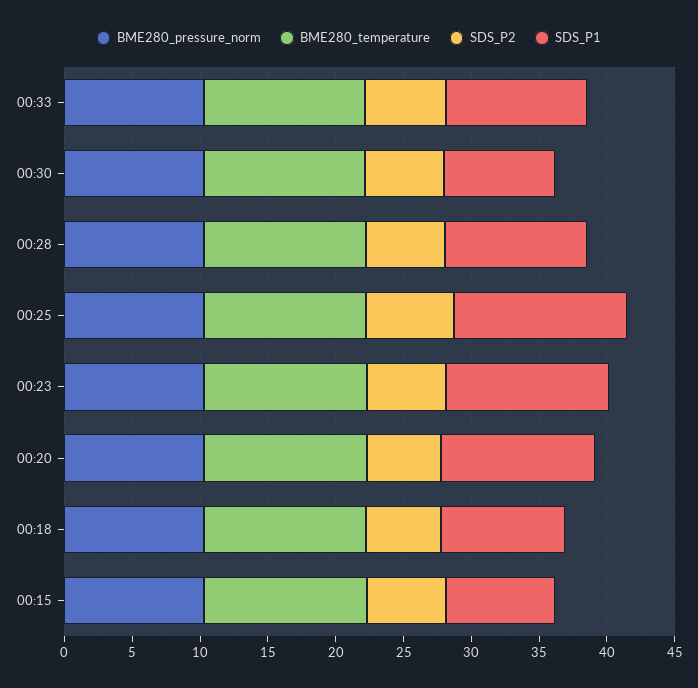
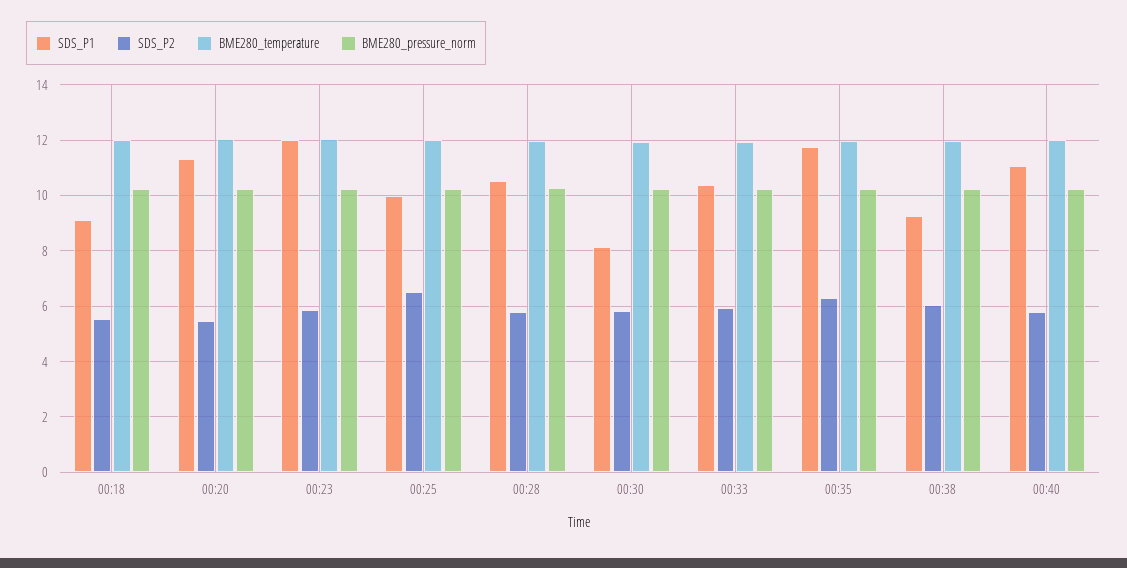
SDS_P1, 00:25: 13 -> 10
BME280_pressure_norm, 00:15: 10 -> none
BME280_temperature, 00:15: 12 -> none
SDS_P2, 00:15: 6 -> none
SDS_P1, 00:15: 8 -> none
SDS_P1, 00:35: none -> 11.75
SDS_P2, 00:35: none -> 6.25
BME280_temperature, 00:35: none -> 12
BME280_pressure_norm, 00:35: none -> 10.25
SDS_P1, 00:38: none -> 9.25
SDS_P2, 00:38: none -> 6
BME280_temperature, 00:38: none -> 12
BME280_pressure_norm, 00:38: none -> 10.25
SDS_P1, 00:40: none -> 11
SDS_P2, 00:40: none -> 5.75
BME280_temperature, 00:40: none -> 12
BME280_pressure_norm, 00:40: none -> 10.25

